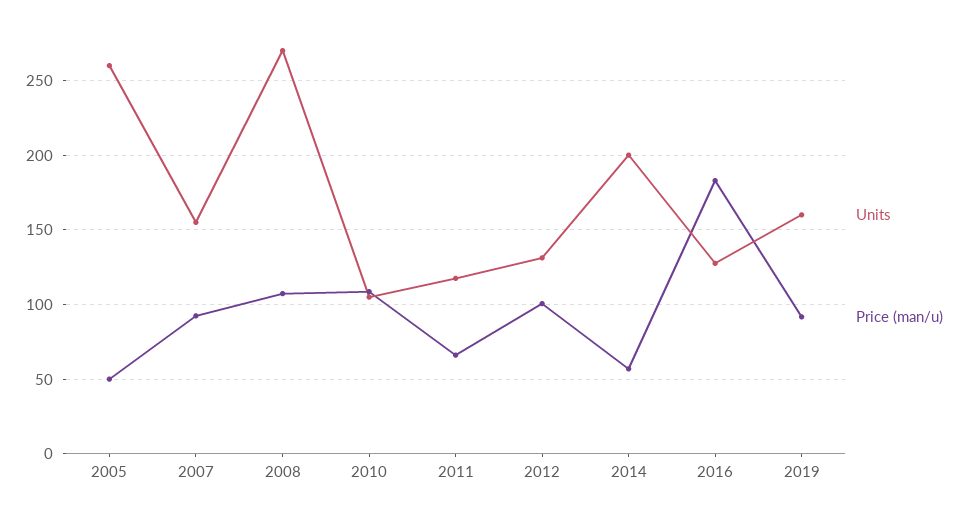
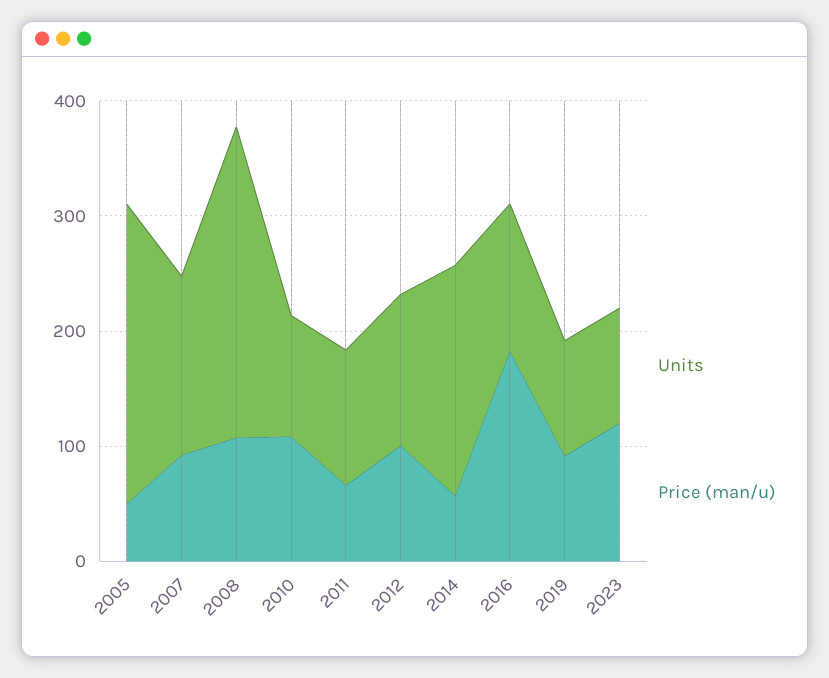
Units, 2019: 160 -> 100
Units, 2023: none -> 100
Price (man/u), 2023: none -> 120

